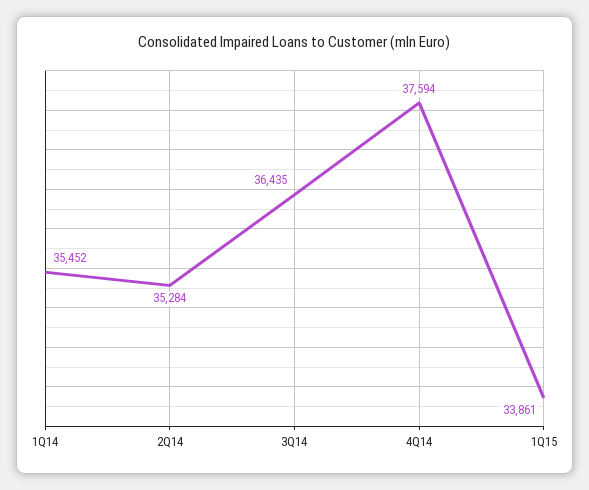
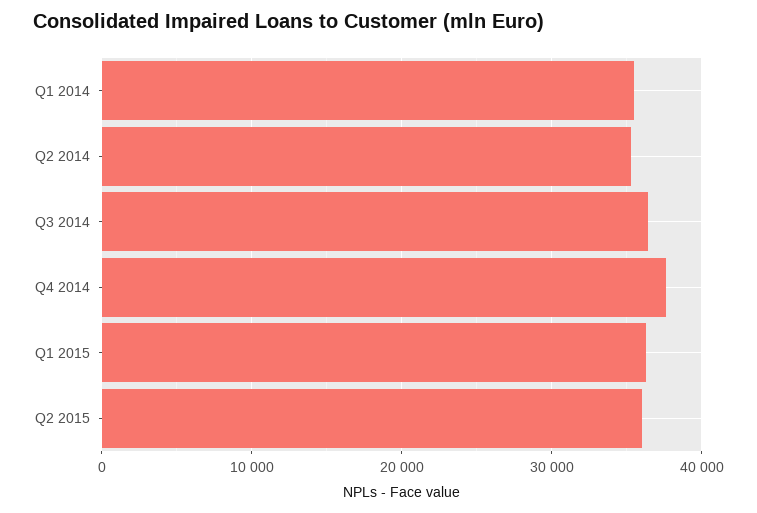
1Q15: 33861 -> 36000
Q2 2015: none -> 36000

